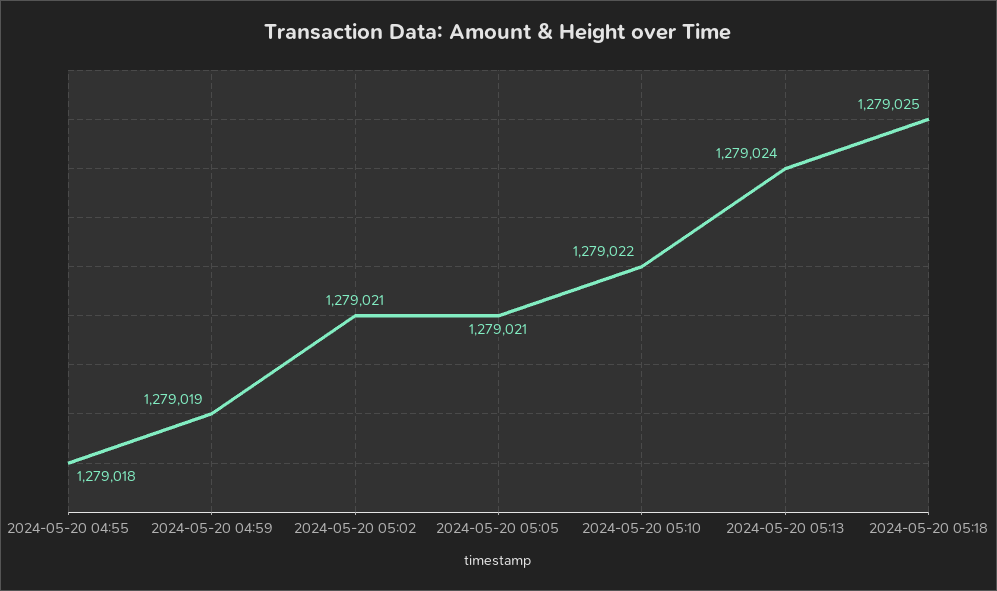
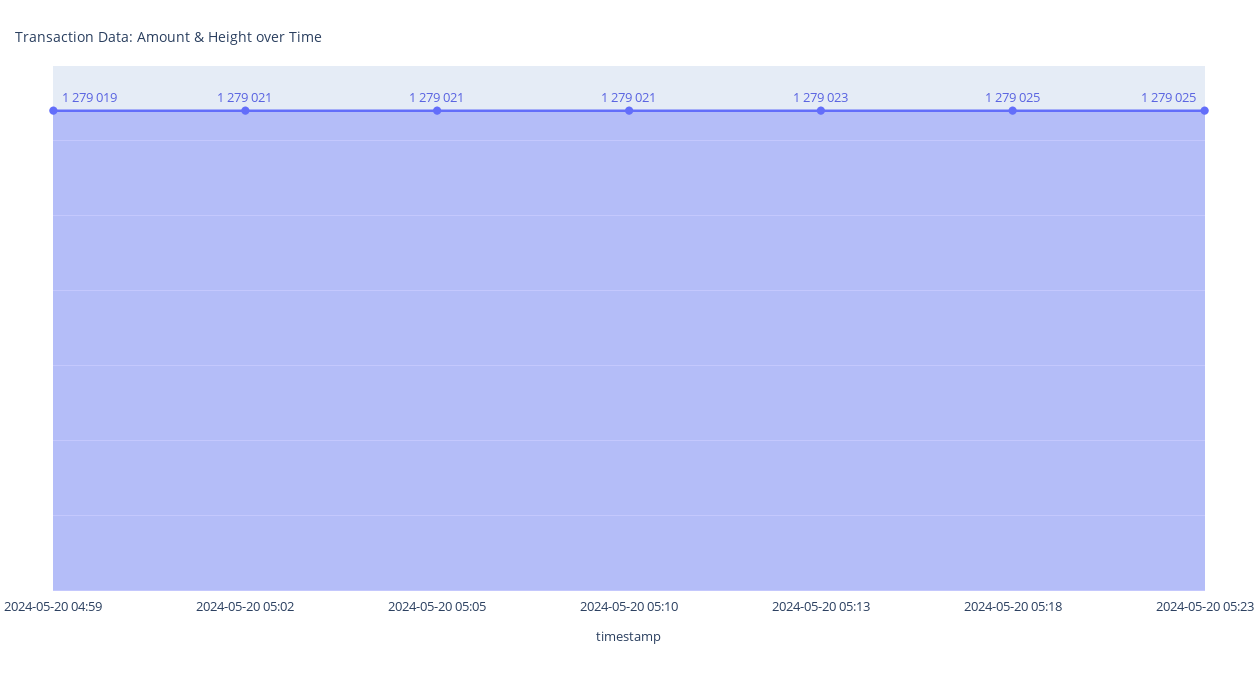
2024-05-20 04:55: 1279018 -> none
2024-05-20 05:10: 1279022 -> 1279021
2024-05-20 05:13: 1279024 -> 1279023
2024-05-20 05:23: none -> 1279025

